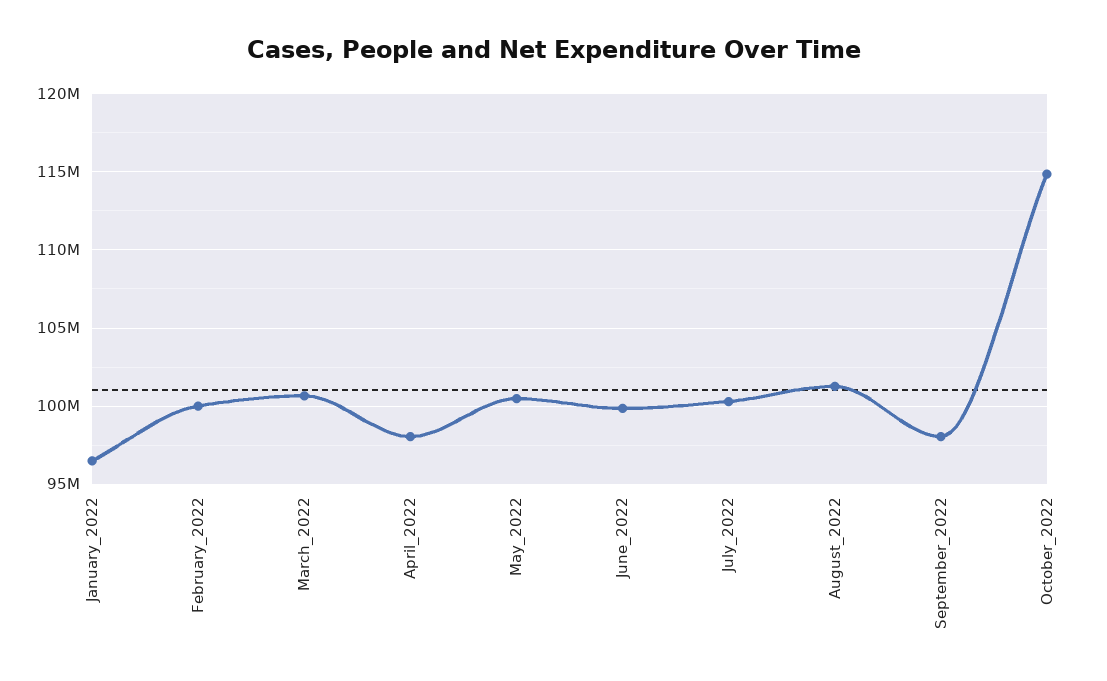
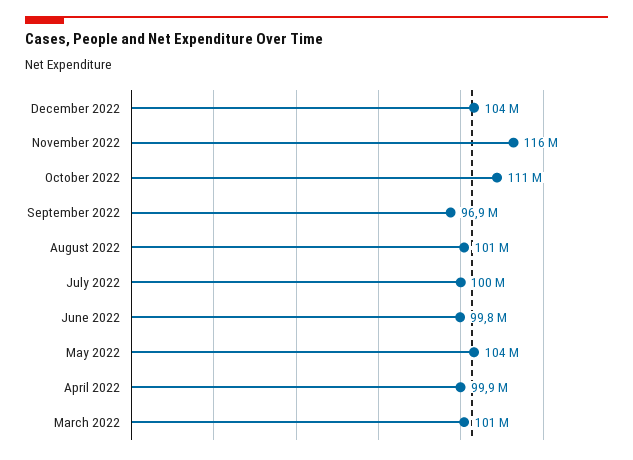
January_2022: 96500000 -> none
February_2022: 100000000 -> none
April_2022: 98000000 -> 99900000
May_2022: 100500000 -> 104000000
September_2022: 98000000 -> 96900000
October_2022: 115000000 -> 111000000
December 2022: none -> 104000000
November 2022: none -> 116000000

